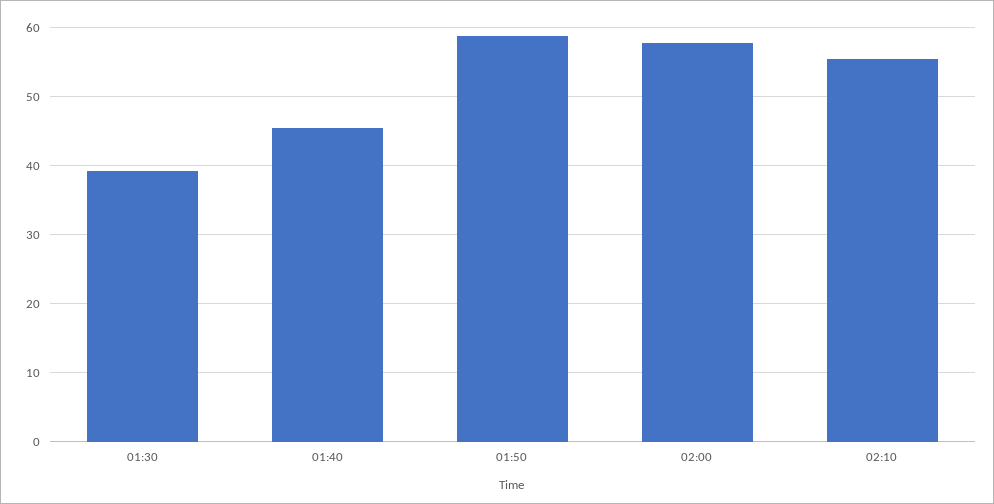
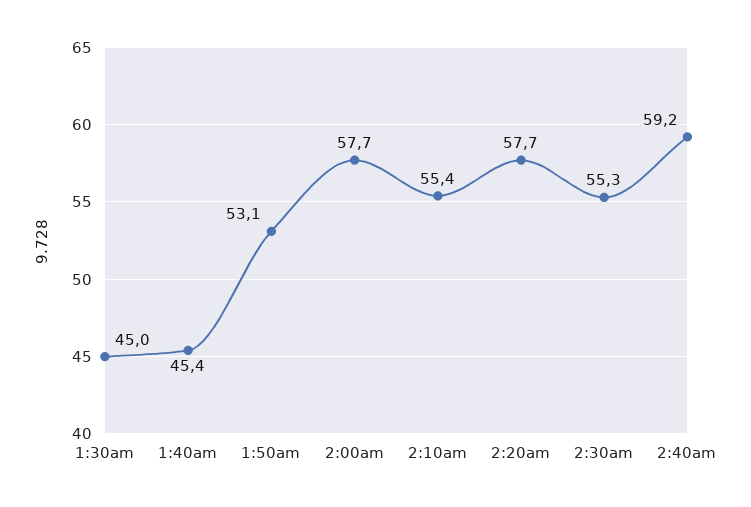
01:30: 39 -> 45
01:50: 59 -> 53.1
2:20am: none -> 57.7
2:30am: none -> 55.3
2:40am: none -> 59.2

